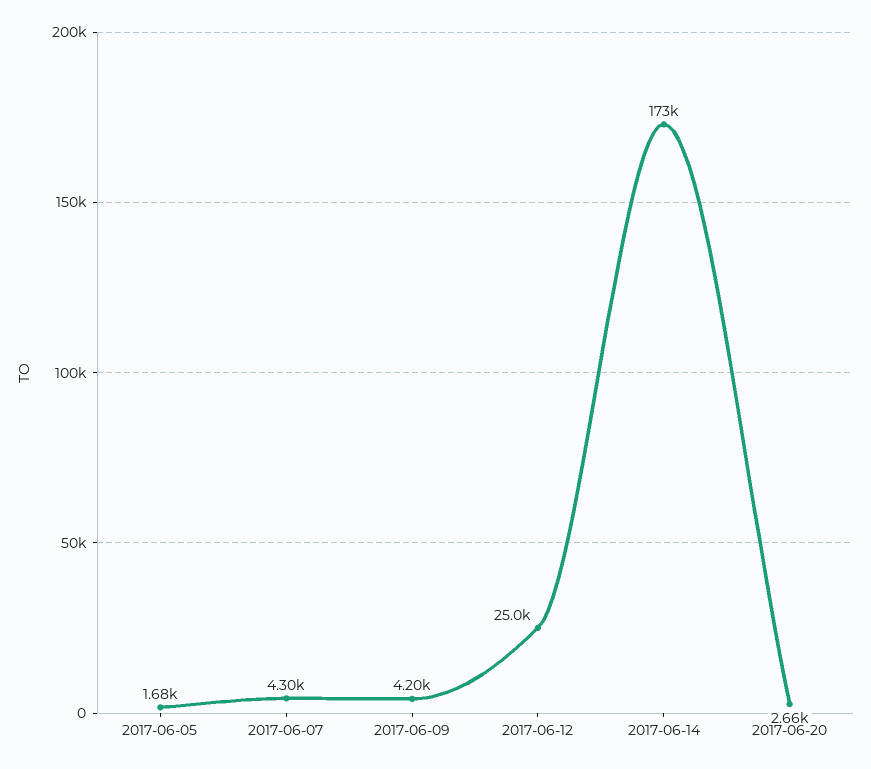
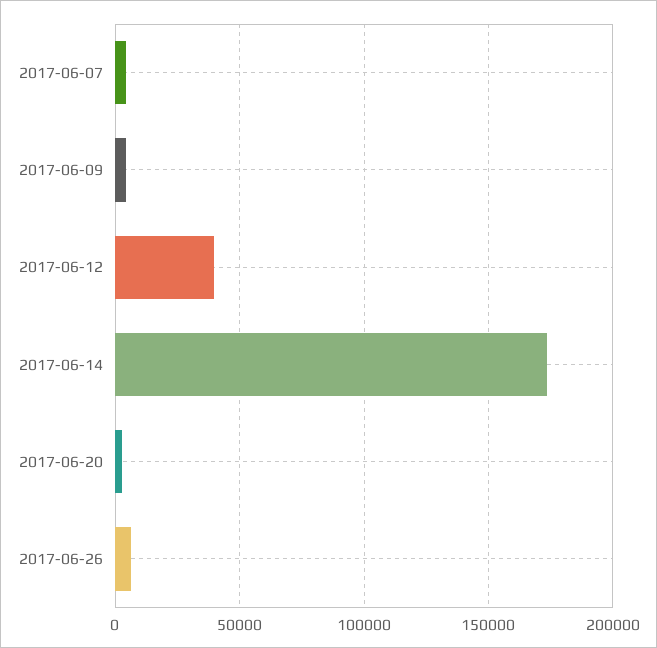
2017-06-05: 1680 -> none
2017-06-12: 25000 -> 40000
2017-06-26: none -> 5000

